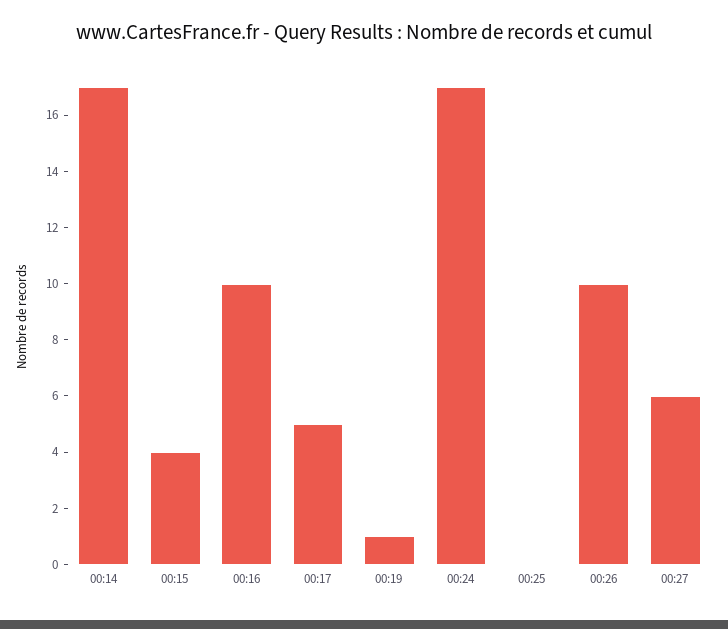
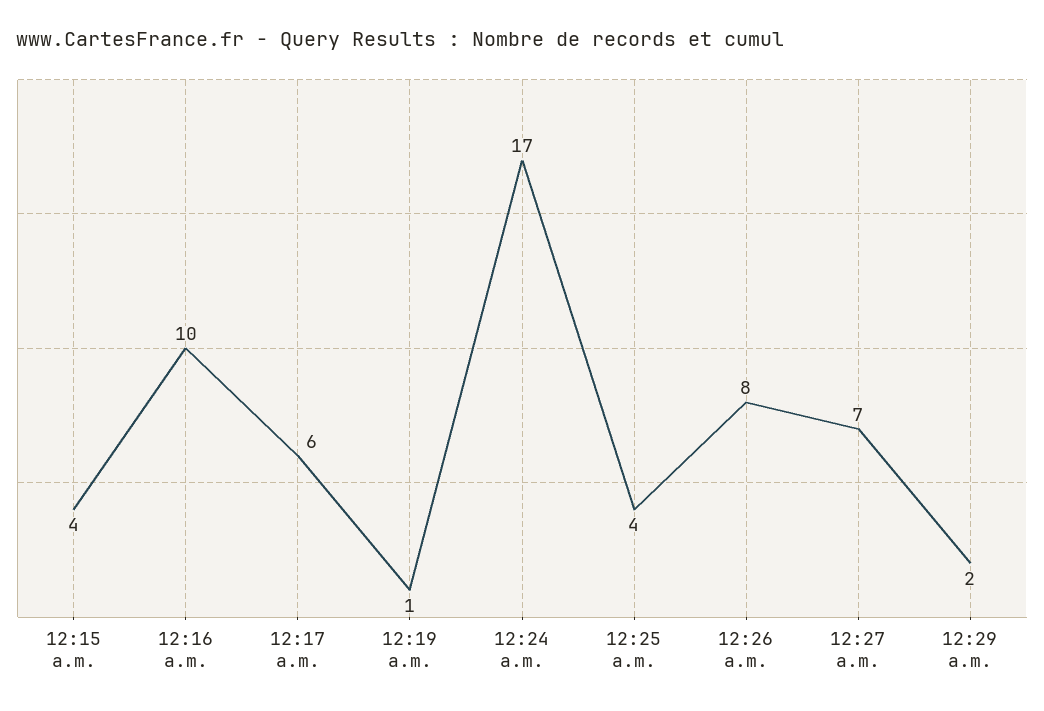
00:14: 17 -> none
00:17: 5 -> 6
00:25: 0 -> 4
00:26: 10 -> 8
00:27: 6 -> 7
12:29 a.m.: none -> 2

